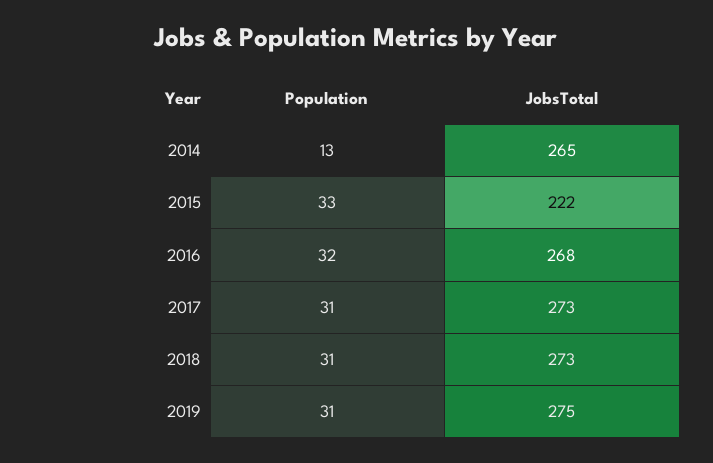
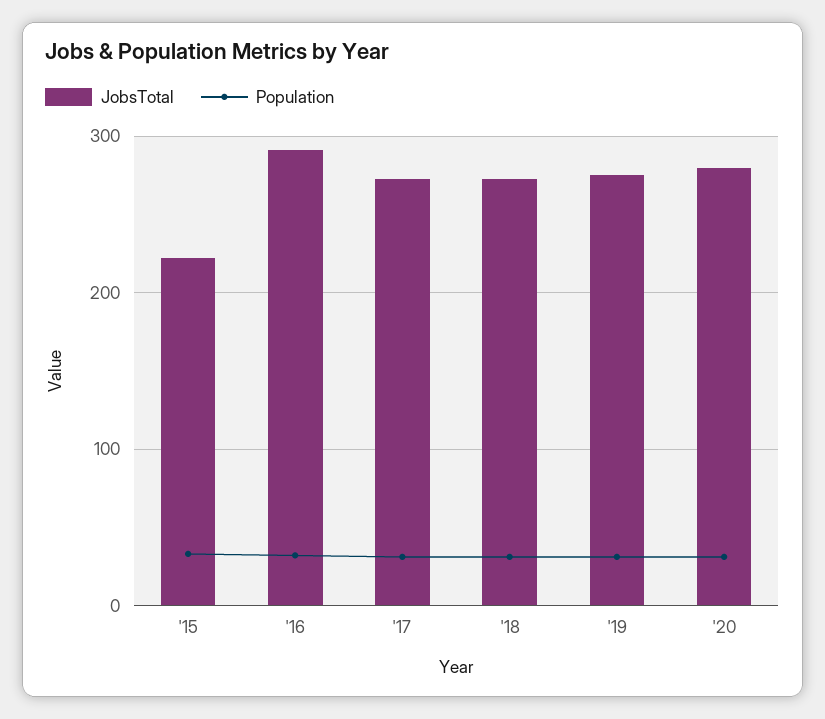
Population, 2014: 13 -> none
JobsTotal, 2014: 265 -> none
JobsTotal, 2016: 268 -> 290
JobsTotal, '20: none -> 280
Population, '20: none -> 30

